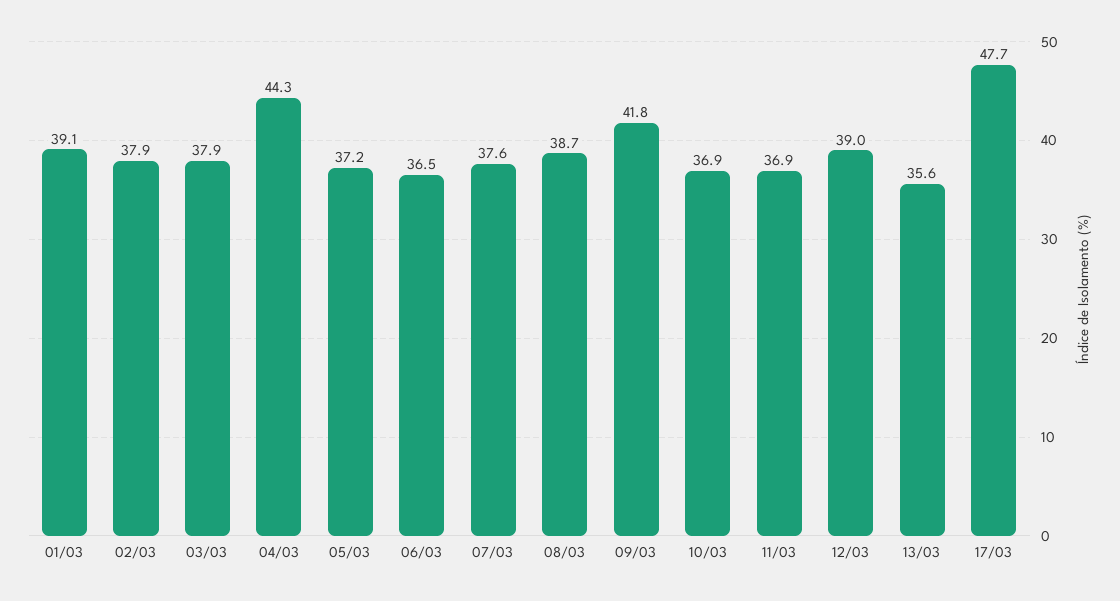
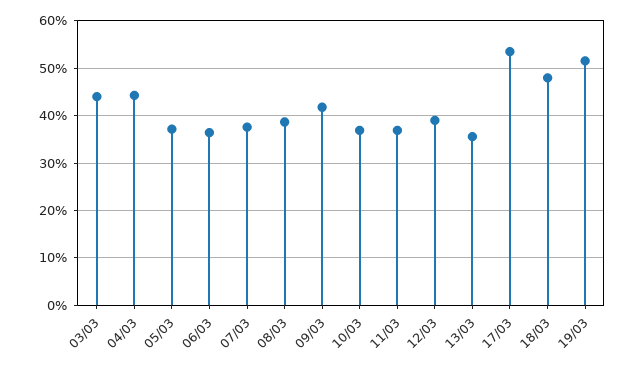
01/03: 39.1 -> none
02/03: 37.9 -> none
03/03: 37.9 -> 44
17/03: 47.7 -> 54
18/03: none -> 48
19/03: none -> 52

